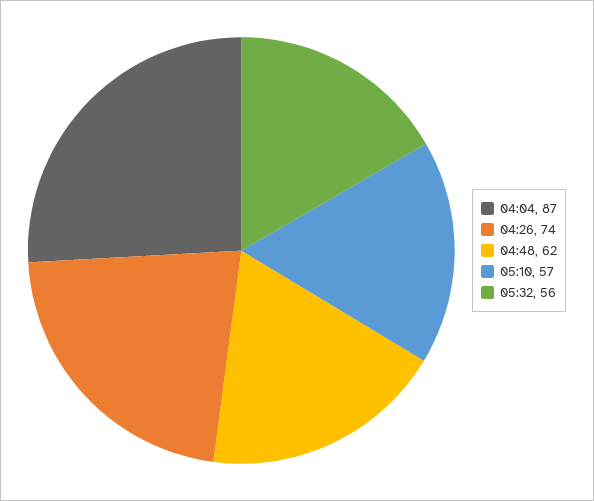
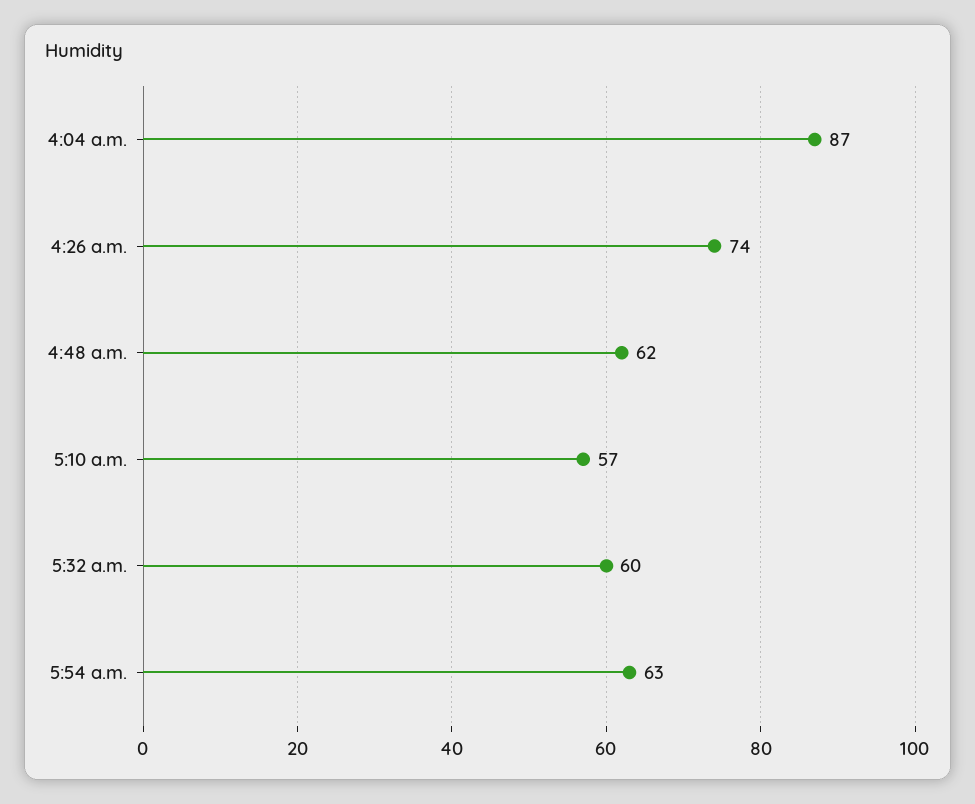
05:32: 56 -> 60
5:54 a.m.: none -> 63

